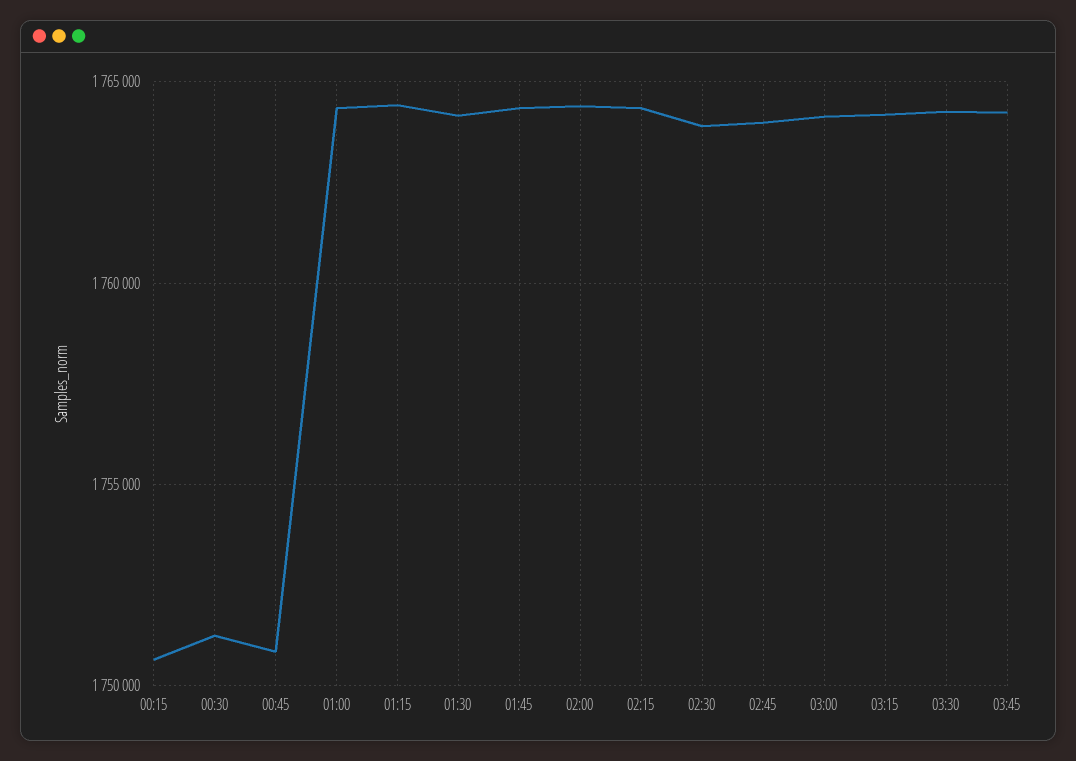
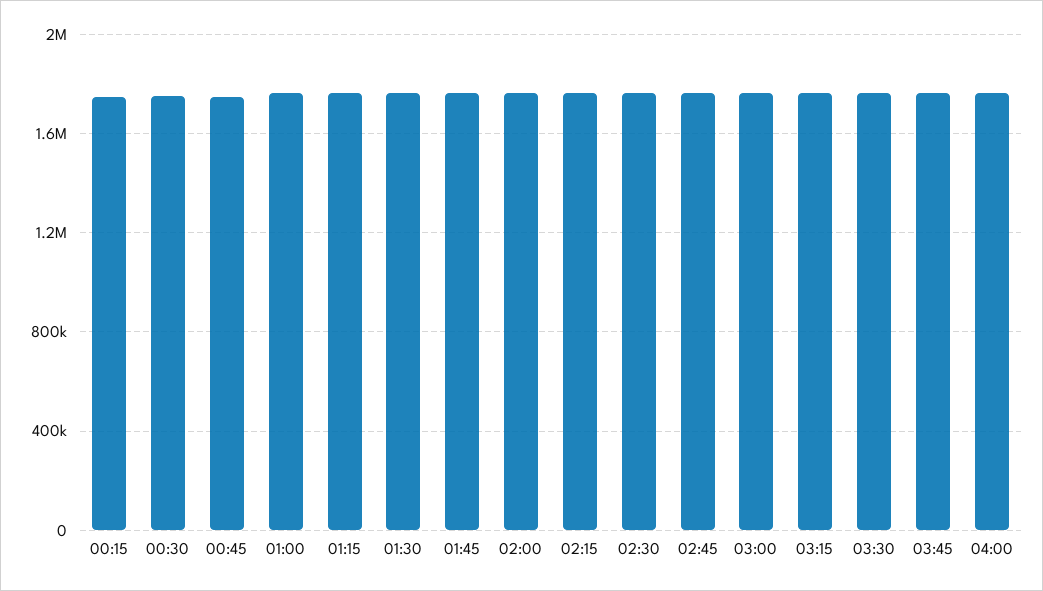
04:00: none -> 1750000

